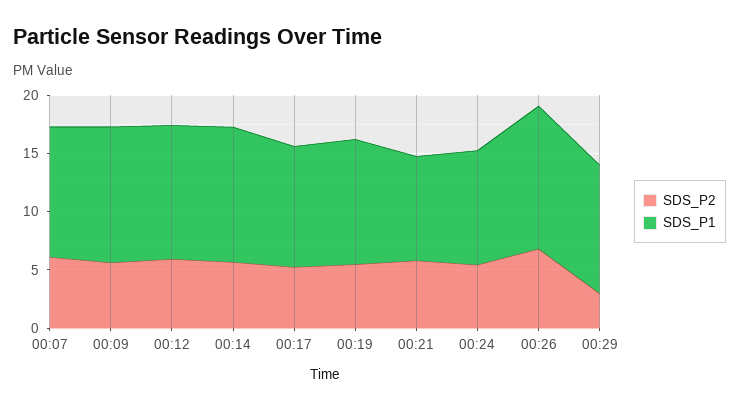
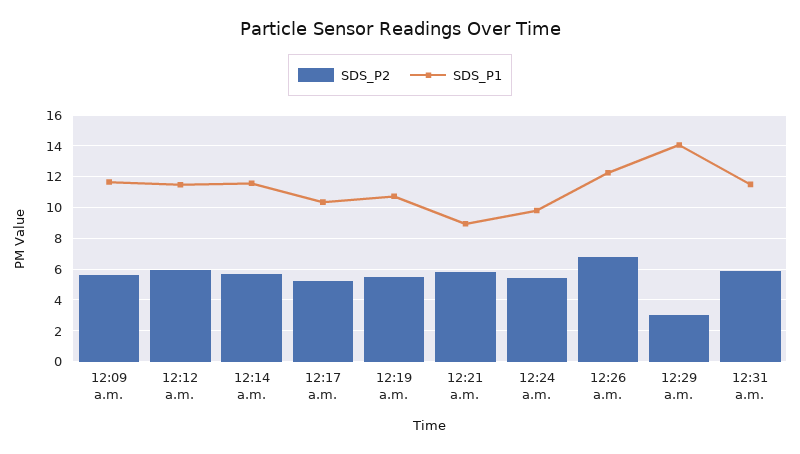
SDS_P2, 00:07: 6 -> none
SDS_P1, 00:07: 11 -> none
SDS_P1, 00:29: 11 -> 14
SDS_P2, 12:31 a.m.: none -> 6
SDS_P1, 12:31 a.m.: none -> 11.5

